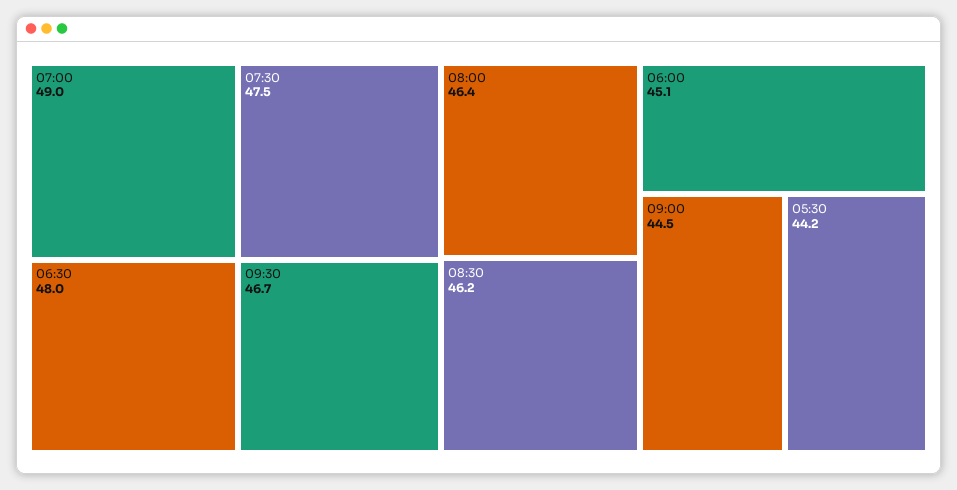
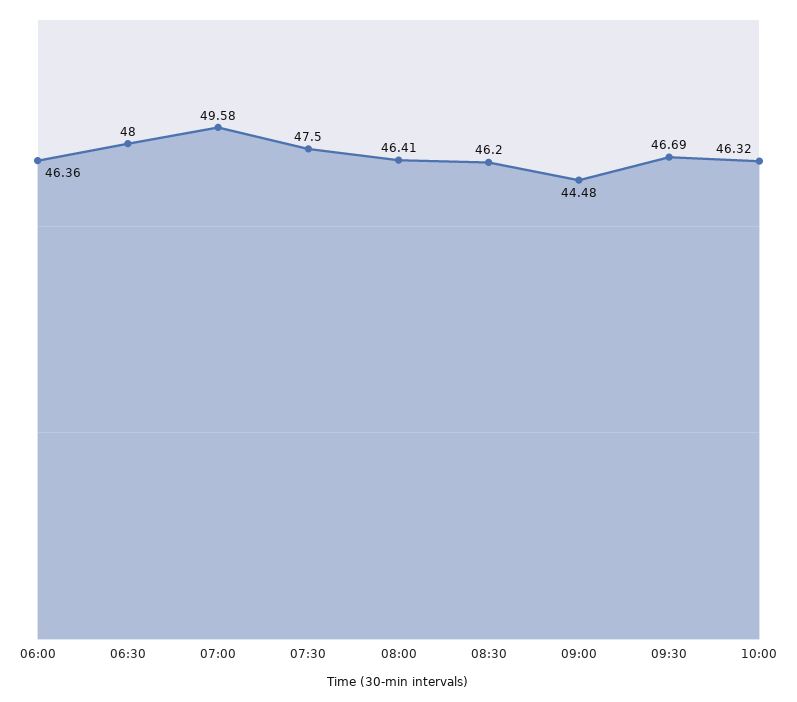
07:00: 49 -> 49.58
06:00: 45.1 -> 46.36
05:30: 44.2 -> none
10:00: none -> 46.32

